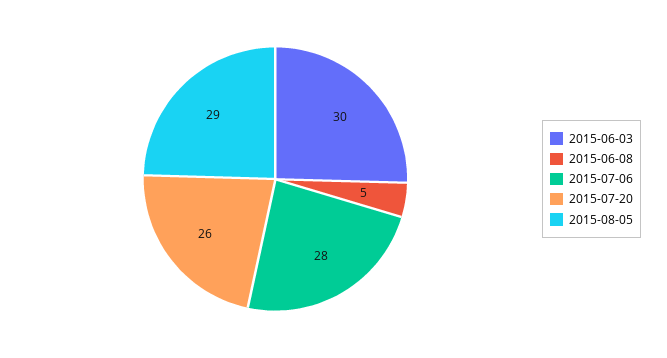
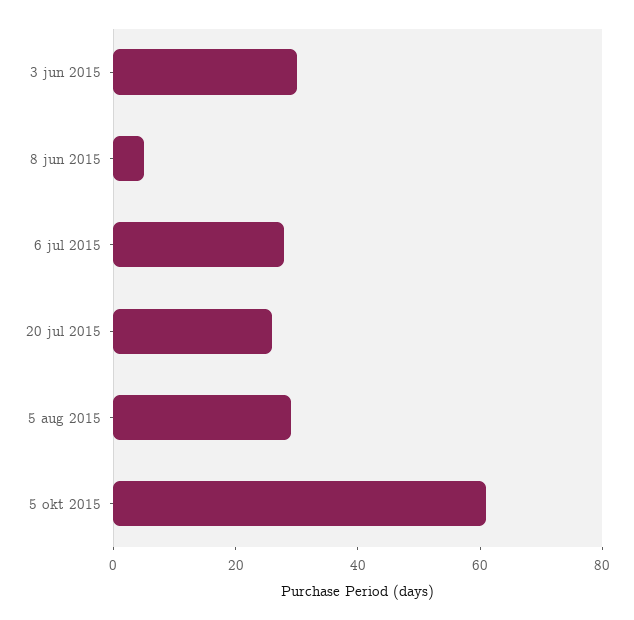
5 okt 2015: none -> 60

